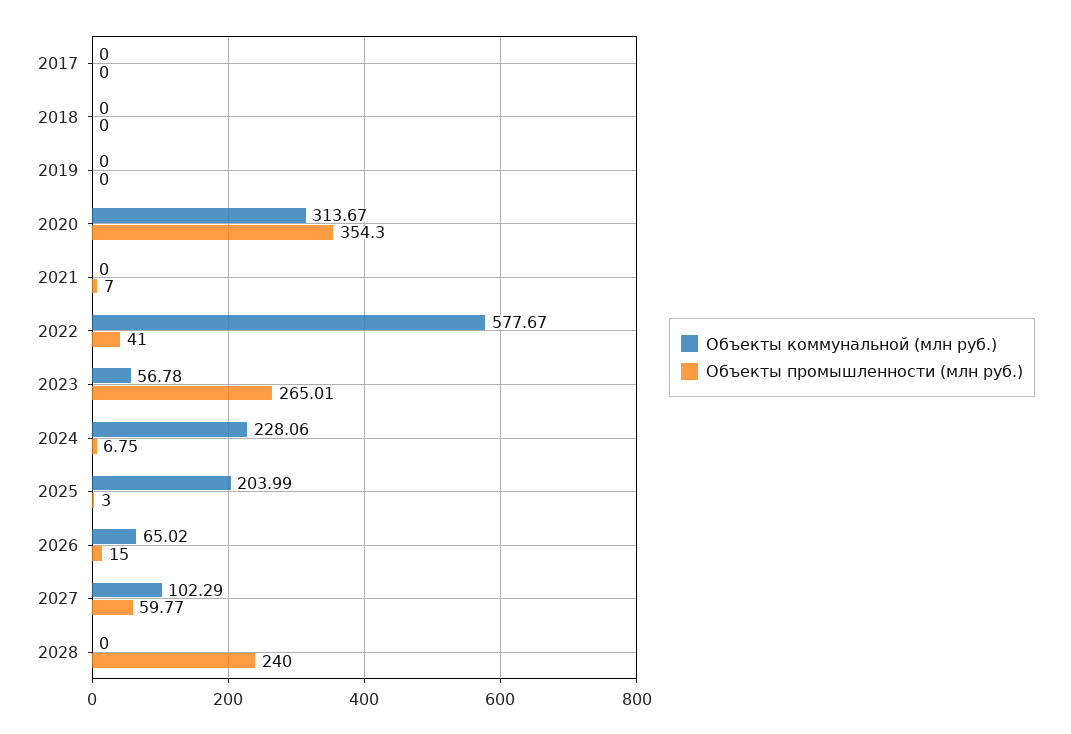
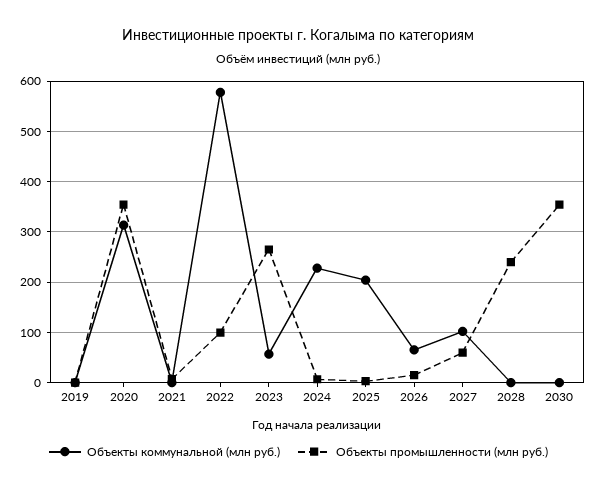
Объекты коммунальной (млн руб.), 2017: 0 -> none
Объекты промышленности (млн руб.), 2017: 0 -> none
Объекты коммунальной (млн руб.), 2018: 0 -> none
Объекты промышленности (млн руб.), 2018: 0 -> none
Объекты промышленности (млн руб.), 2022: 41 -> 100
Объекты коммунальной (млн руб.), 2030: none -> 0
Объекты промышленности (млн руб.), 2030: none -> 360

